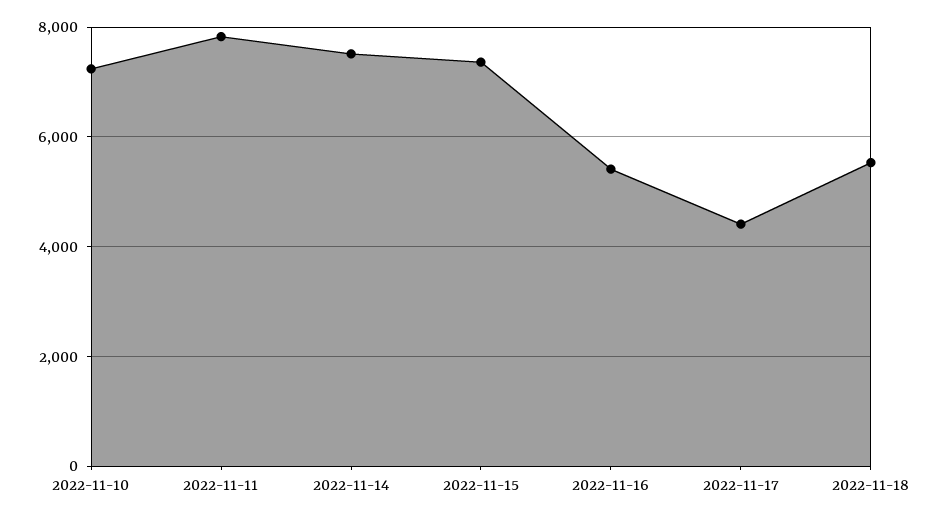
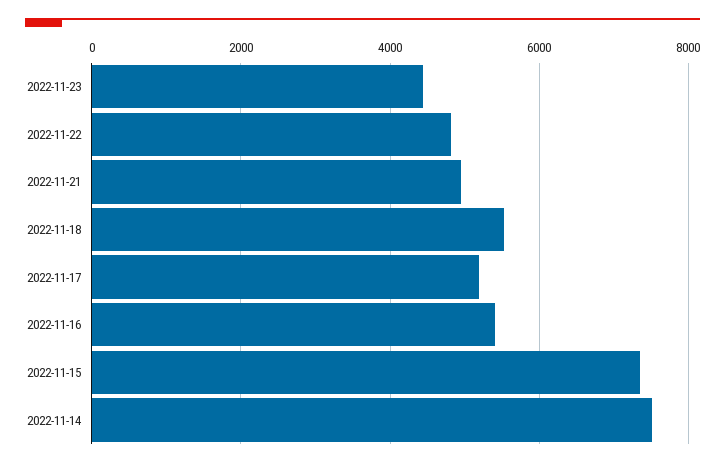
2022-11-10: 7200 -> none
2022-11-11: 7800 -> none
2022-11-17: 4400 -> 5200
2022-11-23: none -> 4400
2022-11-22: none -> 4800
2022-11-21: none -> 5000

